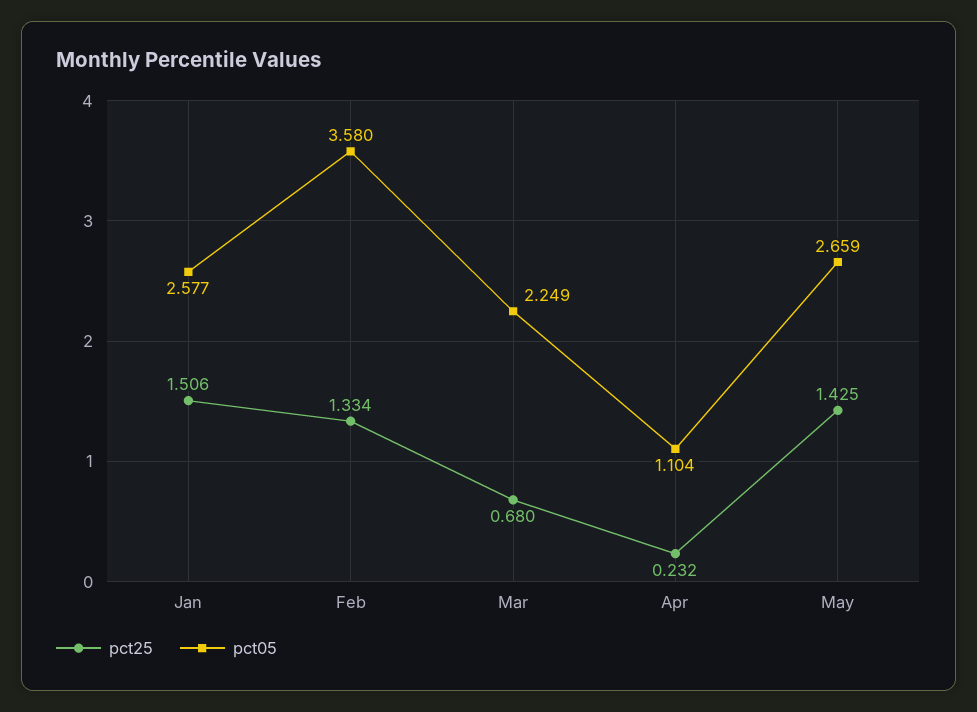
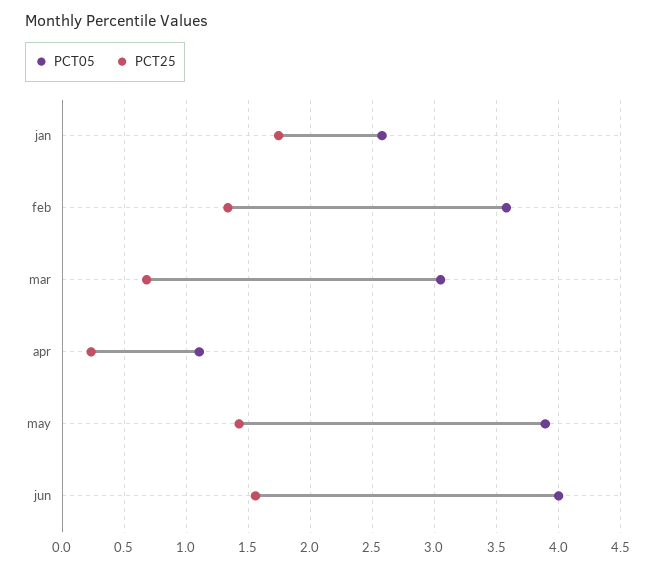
pct25, Jan: 1.506 -> 1.75
pct05, Mar: 2.249 -> 3.05
pct05, May: 2.659 -> 3.9
pct05, jun: none -> 4
pct25, jun: none -> 1.55

